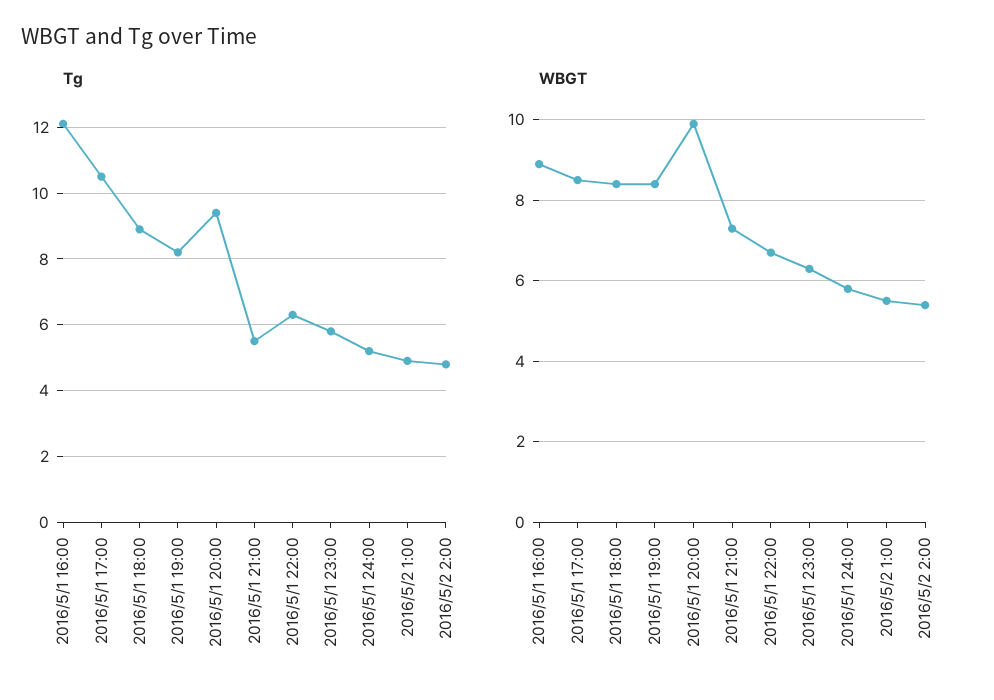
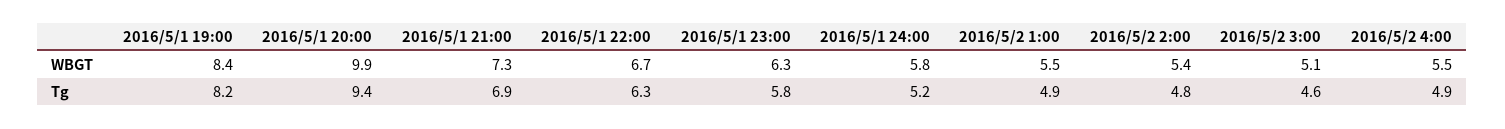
Tg, 2016/5/1 16:00: 12 -> none
Tg, 2016/5/1 17:00: 10.5 -> none
Tg, 2016/5/1 18:00: 9 -> none
Tg, 2016/5/1 21:00: 5.5 -> 6.9
WBGT, 2016/5/1 16:00: 9 -> none
WBGT, 2016/5/1 17:00: 8.5 -> none
WBGT, 2016/5/1 18:00: 8.5 -> none
WBGT, 2016/5/2 3:00: none -> 5.1
WBGT, 2016/5/2 4:00: none -> 5.5
Tg, 2016/5/2 3:00: none -> 4.6
Tg, 2016/5/2 4:00: none -> 4.9

